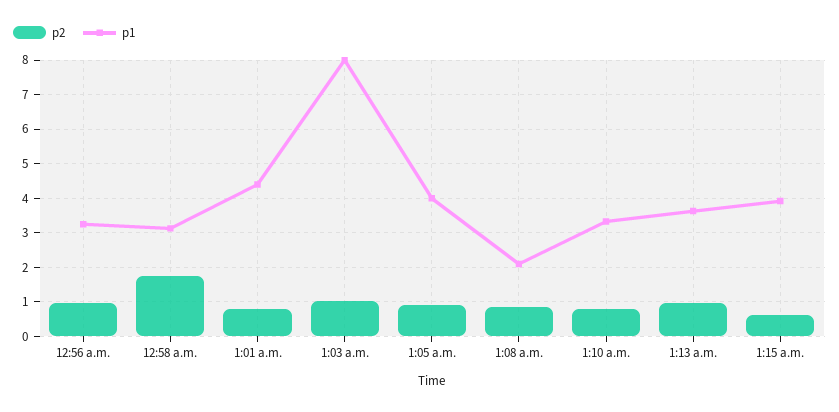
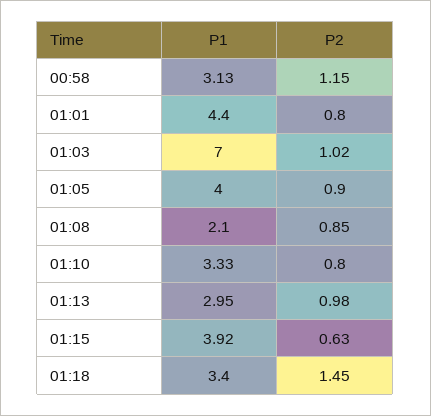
p2, 12:56 a.m.: 1 -> none
p1, 12:56 a.m.: 3.2 -> none
p2, 12:58 a.m.: 1.8 -> 1.15
p1, 1:03 a.m.: 8 -> 7
p1, 1:13 a.m.: 3.6 -> 2.95
p1, 01:18: none -> 3.4
p2, 01:18: none -> 1.45

